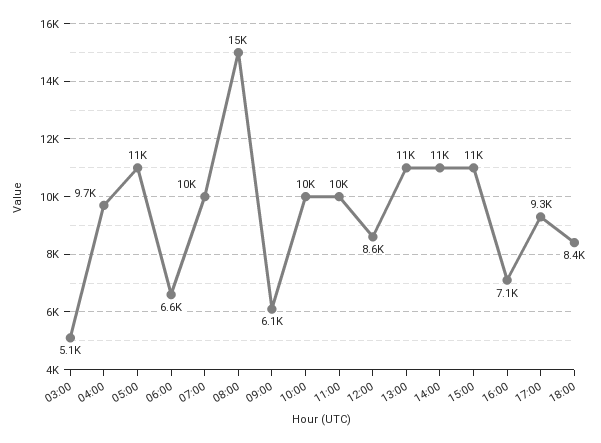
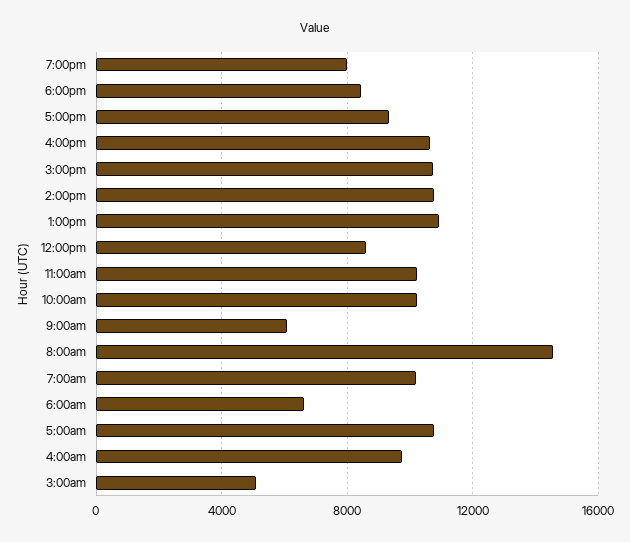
16:00: 7100 -> 10500
7:00pm: none -> 8000

